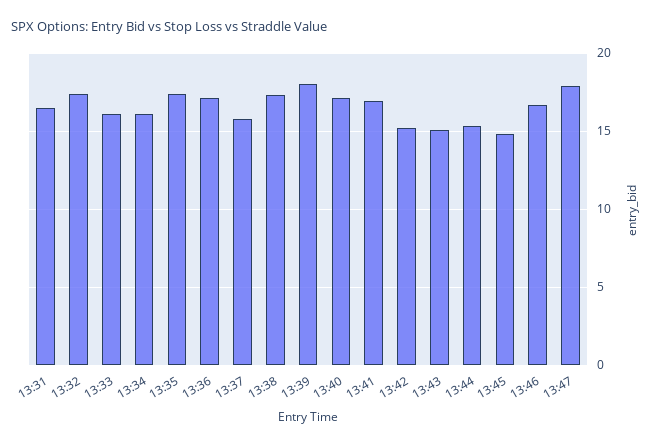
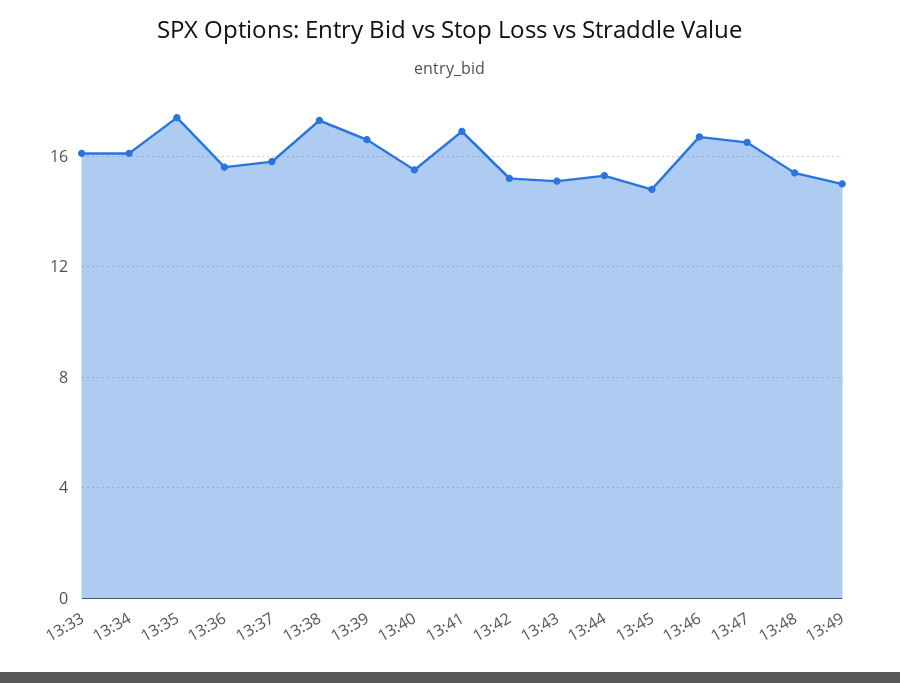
13:31: 16.5 -> none
13:32: 17.5 -> none
13:36: 17 -> 15.5
13:39: 18 -> 16.5
13:40: 17 -> 15.5
13:47: 18 -> 16.5
13:48: none -> 15.5
13:49: none -> 15

